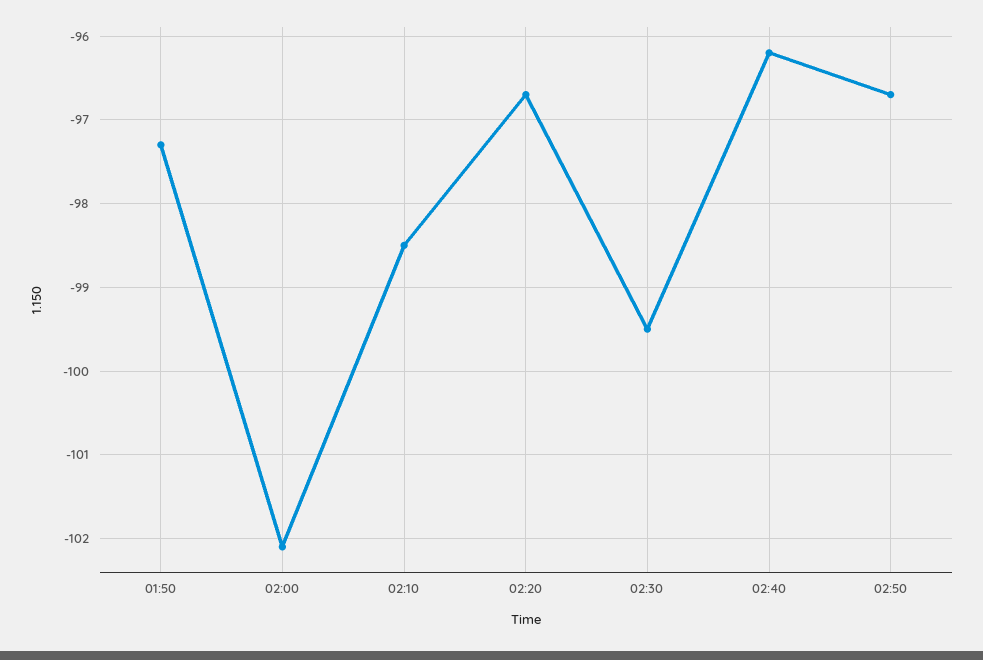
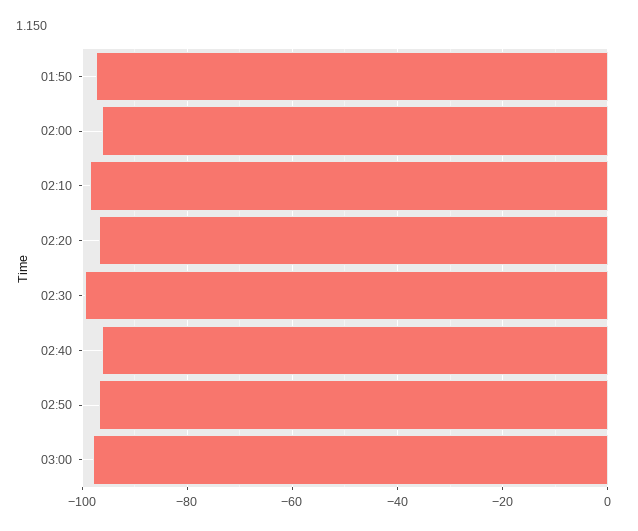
02:00: -102.1 -> -96
03:00: none -> -98

